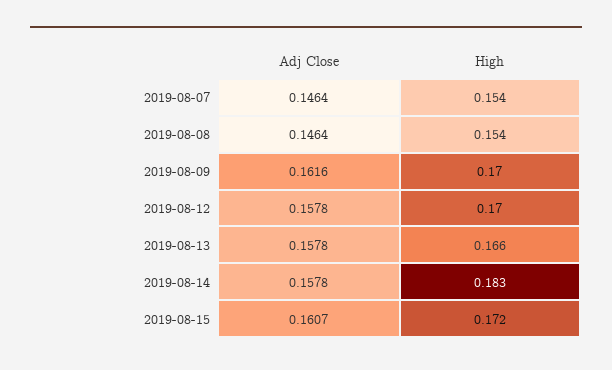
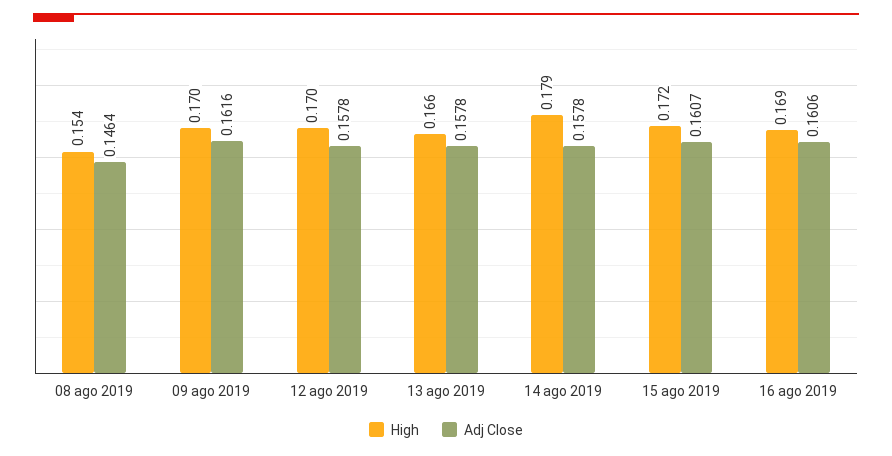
Adj Close, 2019-08-07: 0.1464 -> none
High, 2019-08-07: 0.154 -> none
High, 2019-08-14: 0.183 -> 0.179
High, 16 ago 2019: none -> 0.169
Adj Close, 16 ago 2019: none -> 0.1606

